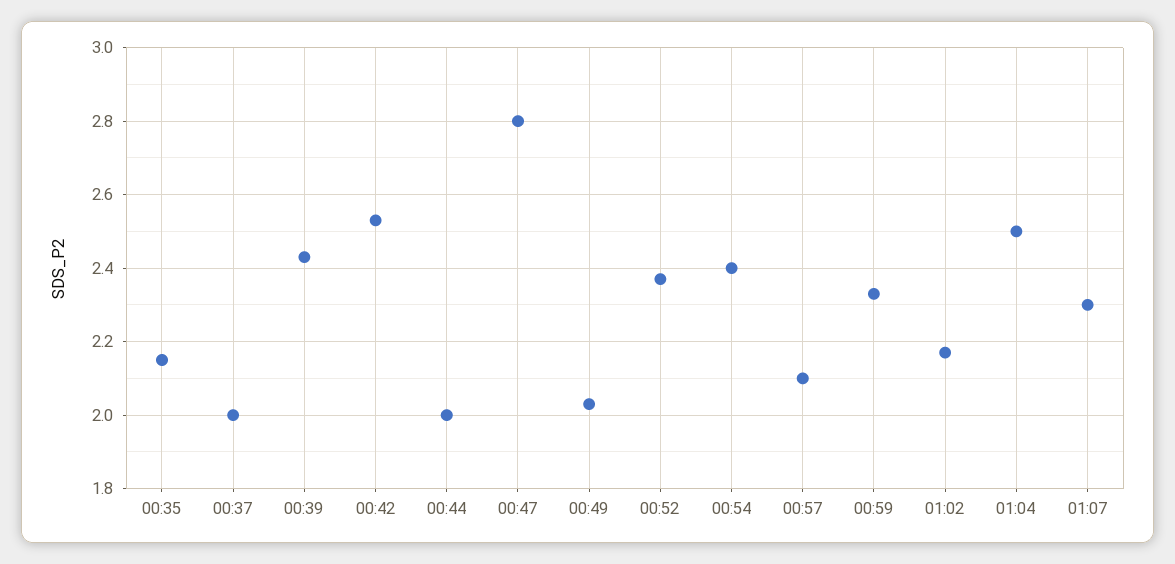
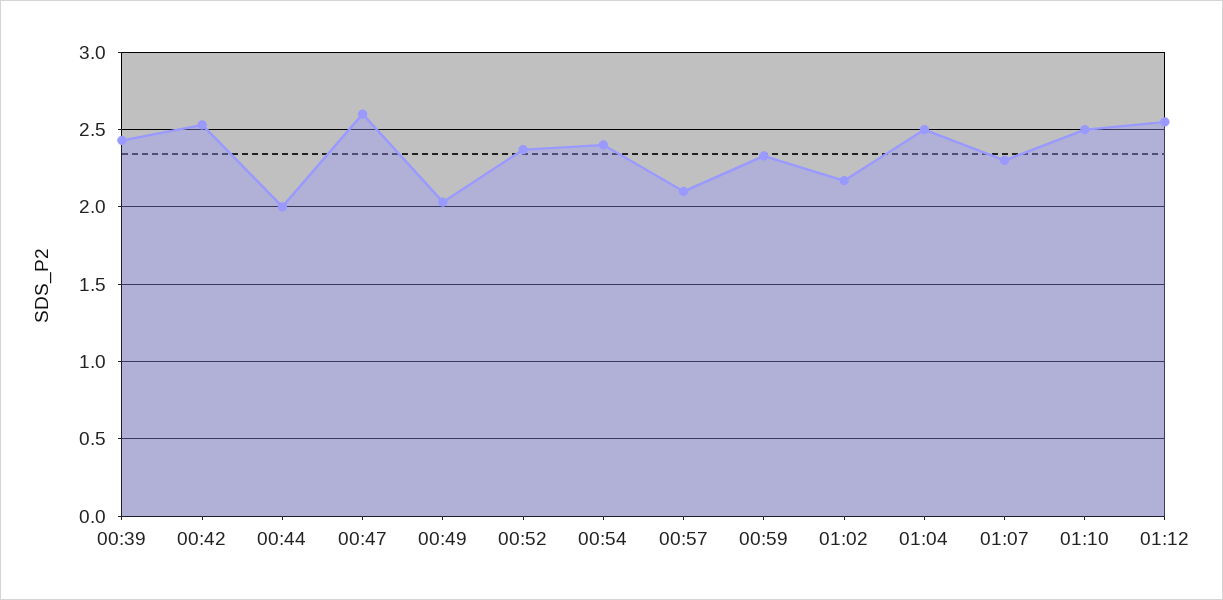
00:35: 2.15 -> none
00:37: 2 -> none
00:47: 2.8 -> 2.6
01:10: none -> 2.5
01:12: none -> 2.55

